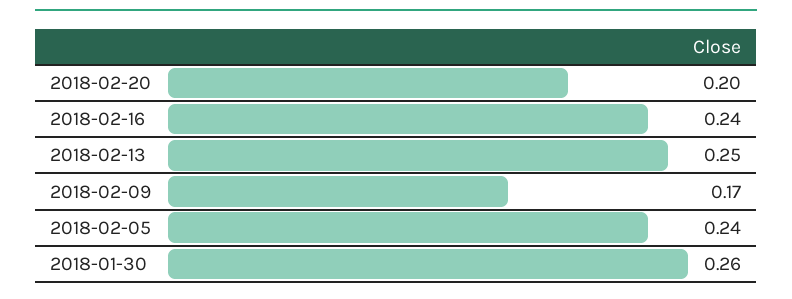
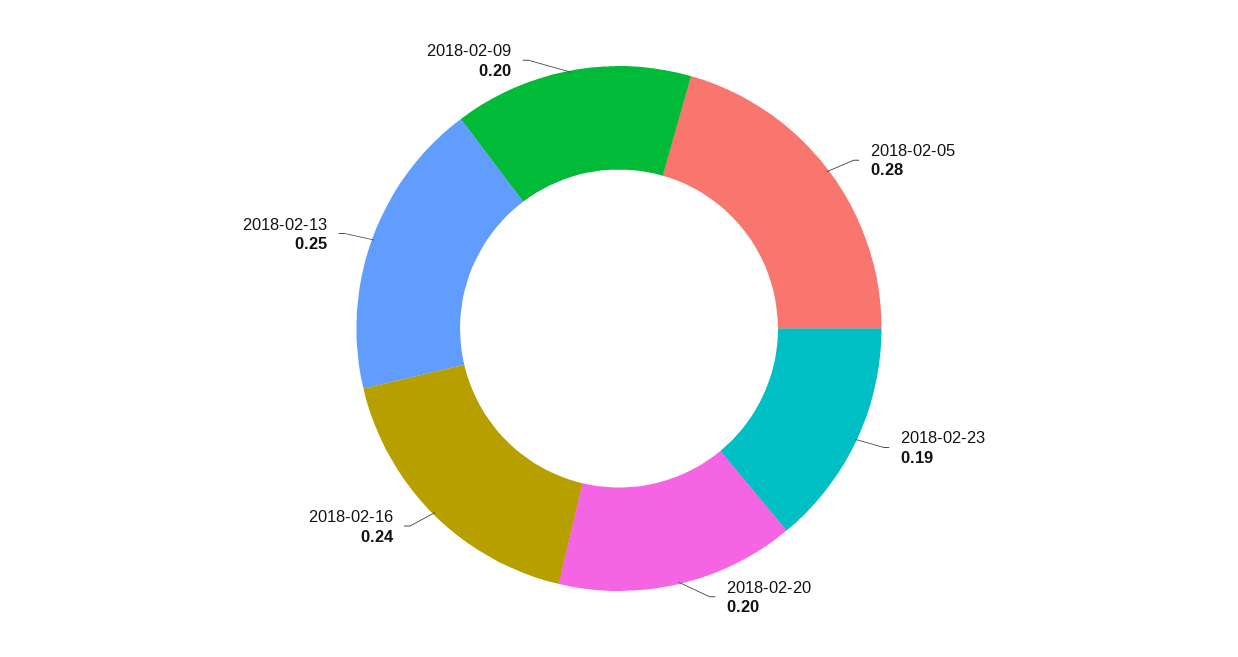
2018-02-09: 0.17 -> 0.2
2018-02-05: 0.24 -> 0.28
2018-01-30: 0.26 -> none
2018-02-23: none -> 0.19

